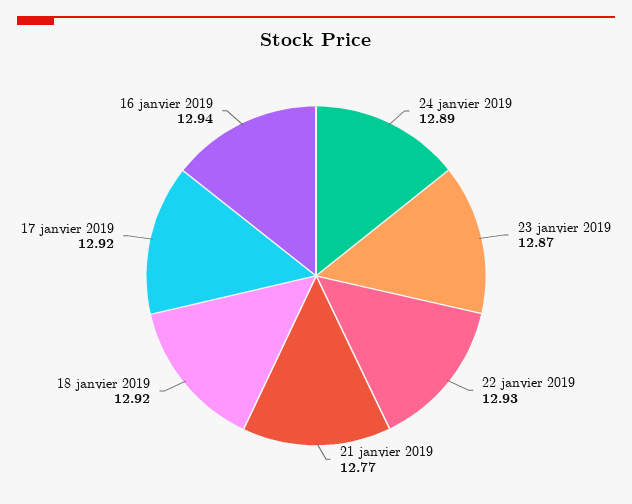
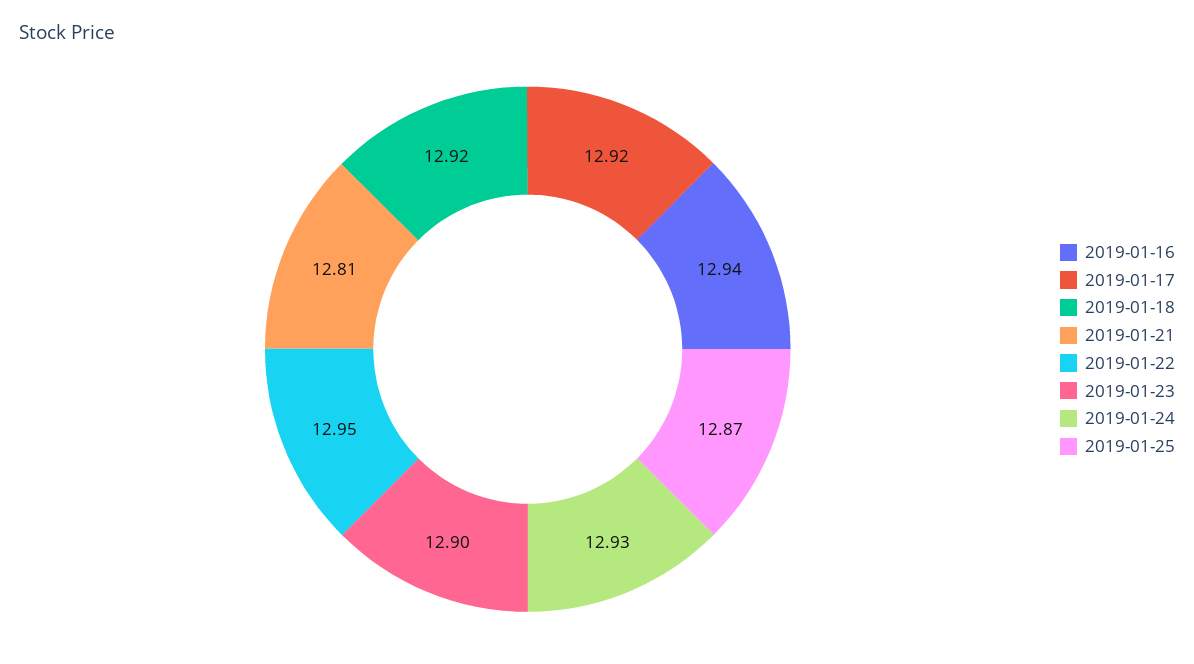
24 janvier 2019: 12.89 -> 12.93
23 janvier 2019: 12.87 -> 12.9
22 janvier 2019: 12.93 -> 12.95
21 janvier 2019: 12.77 -> 12.81
2019-01-25: none -> 12.87

